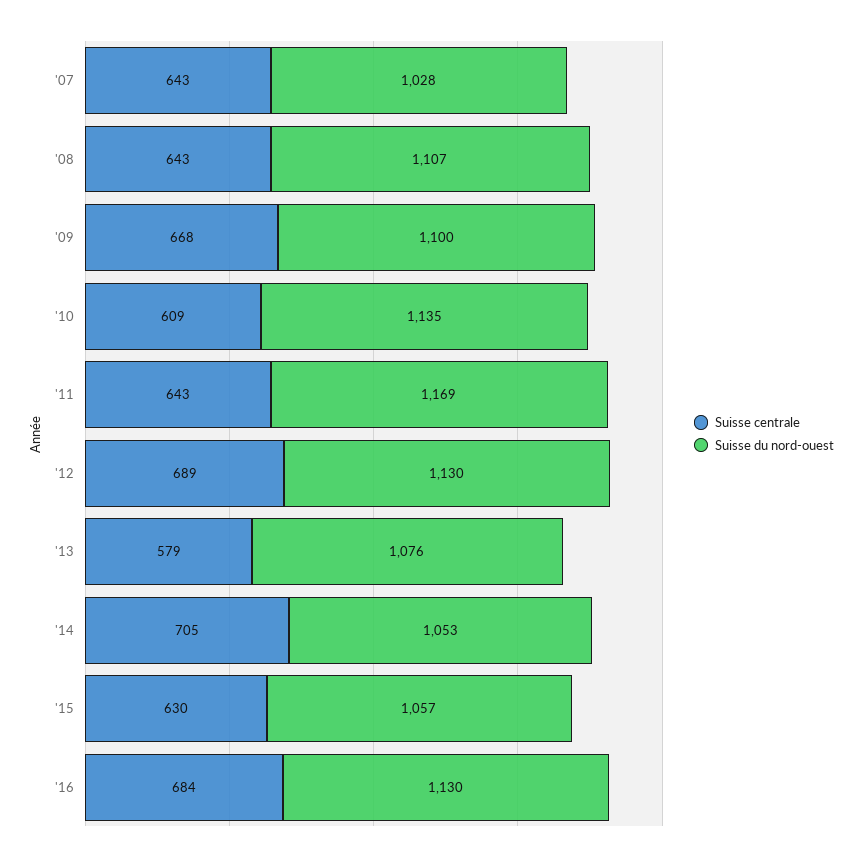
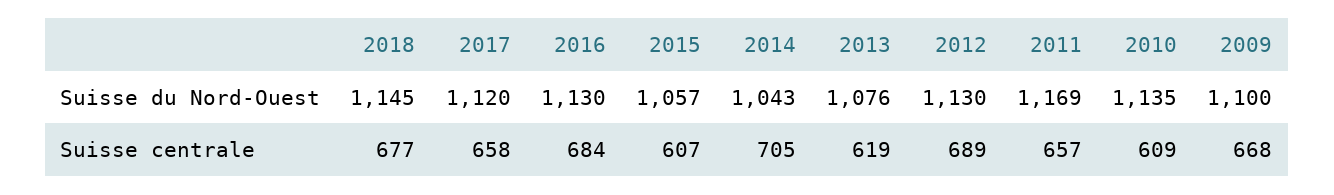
Suisse centrale, '07: 643 -> none
Suisse du nord-ouest, '07: 1028 -> none
Suisse centrale, '08: 643 -> none
Suisse du nord-ouest, '08: 1107 -> none
Suisse centrale, '11: 643 -> 657
Suisse centrale, '13: 579 -> 619
Suisse du nord-ouest, '14: 1053 -> 1043
Suisse centrale, '15: 630 -> 607
Suisse du nord-ouest, 2018: none -> 1145
Suisse du nord-ouest, 2017: none -> 1120
Suisse centrale, 2018: none -> 677
Suisse centrale, 2017: none -> 658

